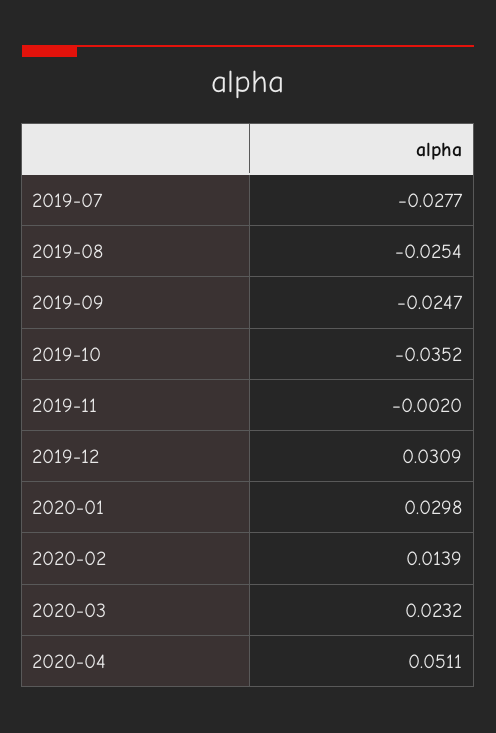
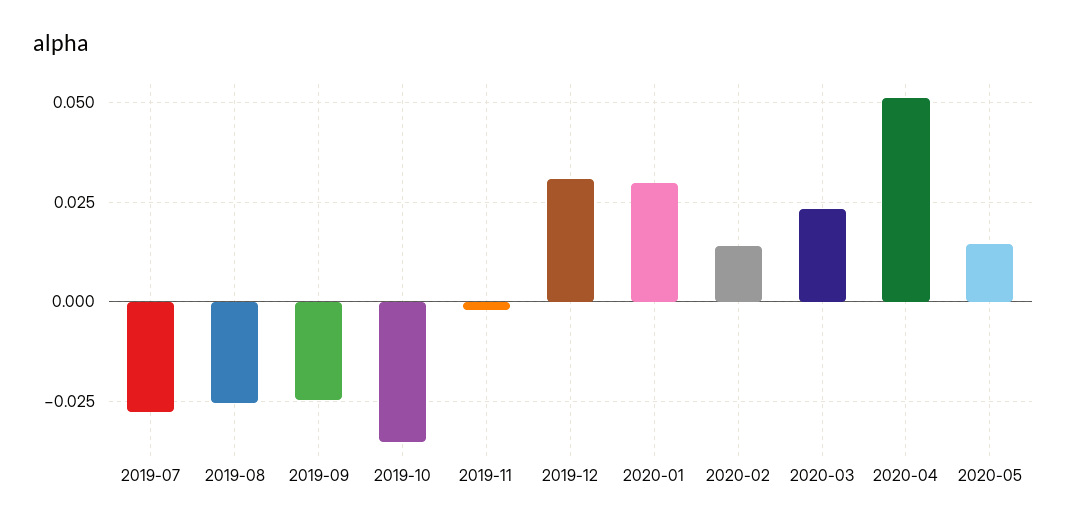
2020-05: none -> 0.015

